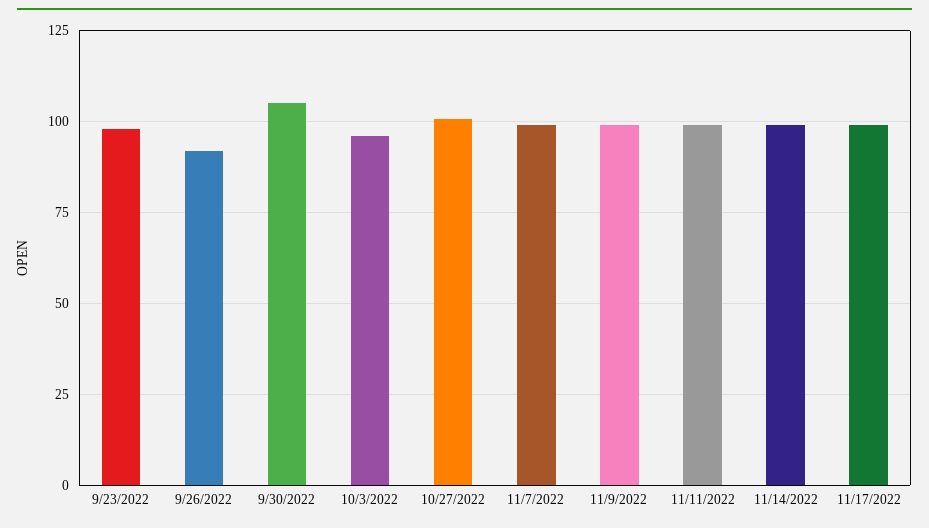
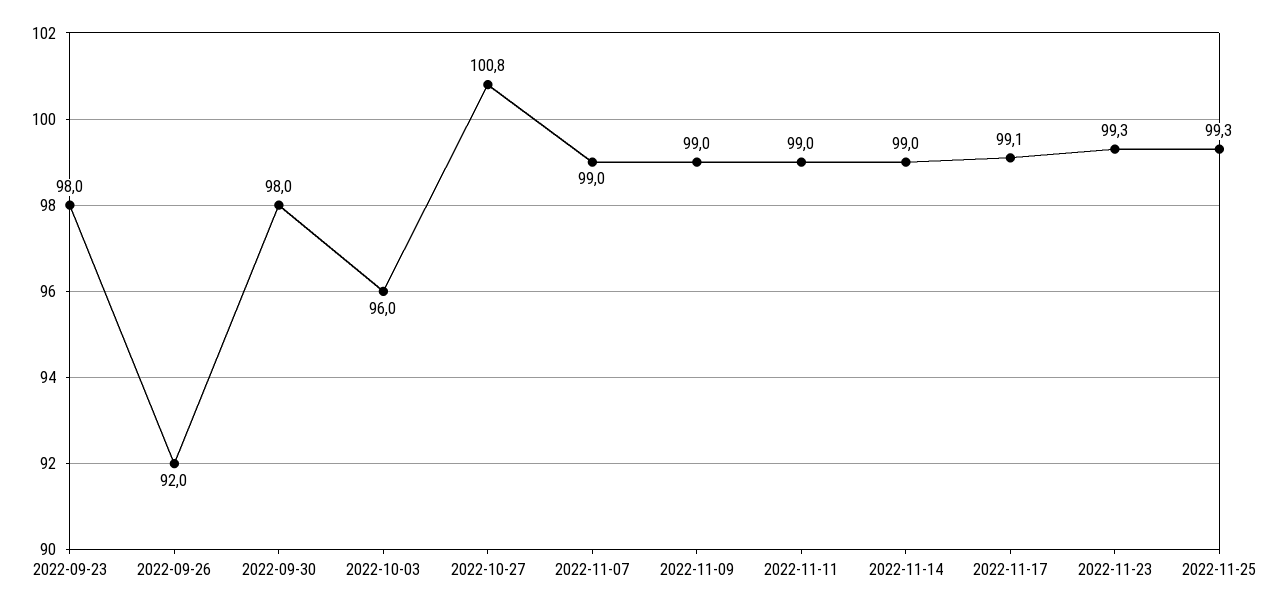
9/30/2022: 105 -> 98
2022-11-23: none -> 99.3
2022-11-25: none -> 99.3

